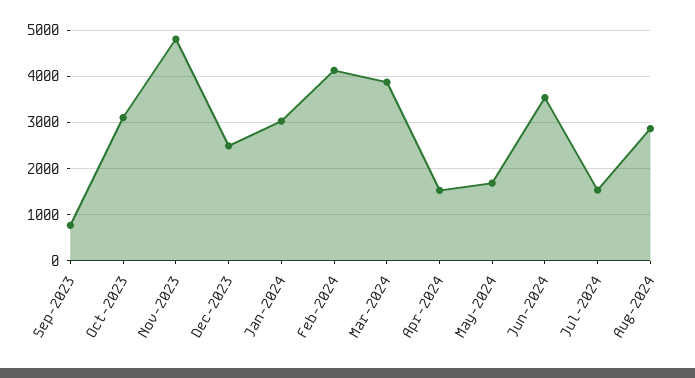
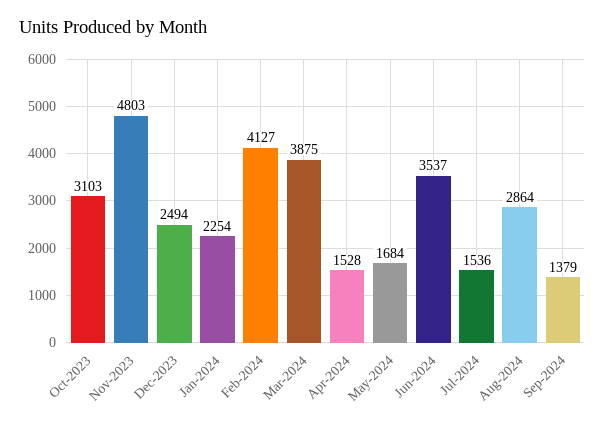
Sep-2023: 800 -> none
Jan-2024: 3000 -> 2254
Sep-2024: none -> 1379

